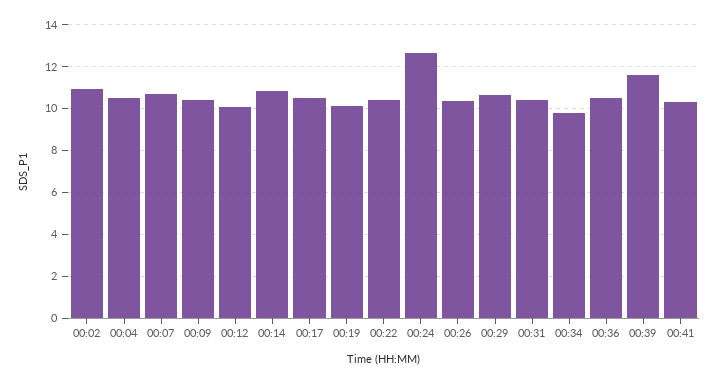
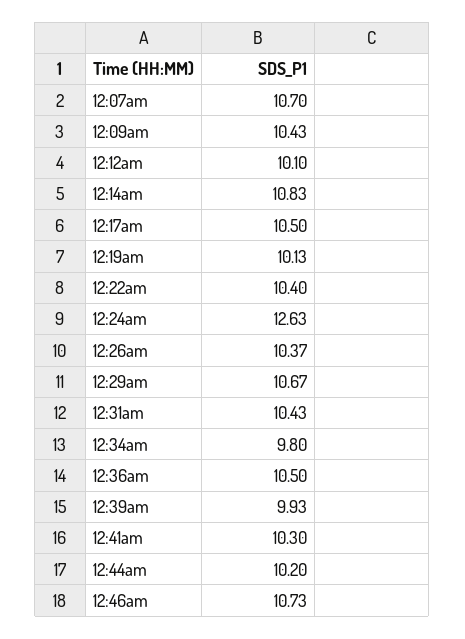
00:02: 11 -> none
00:04: 10.5 -> none
00:39: 11.5 -> 9.93
12:44am: none -> 10.2
12:46am: none -> 10.73

